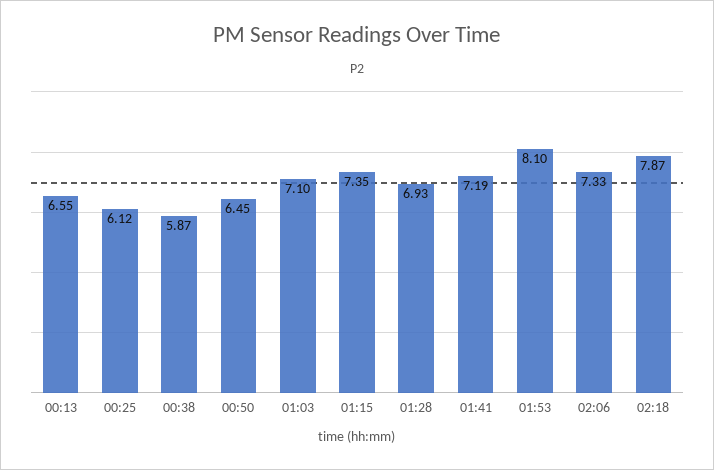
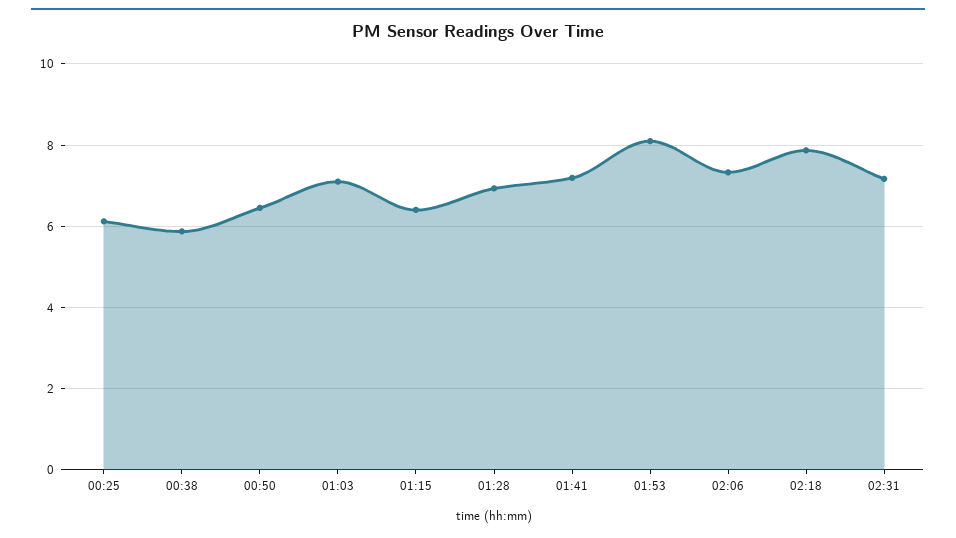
00:13: 6.55 -> none
01:15: 7.35 -> 6.4
02:31: none -> 7.2

